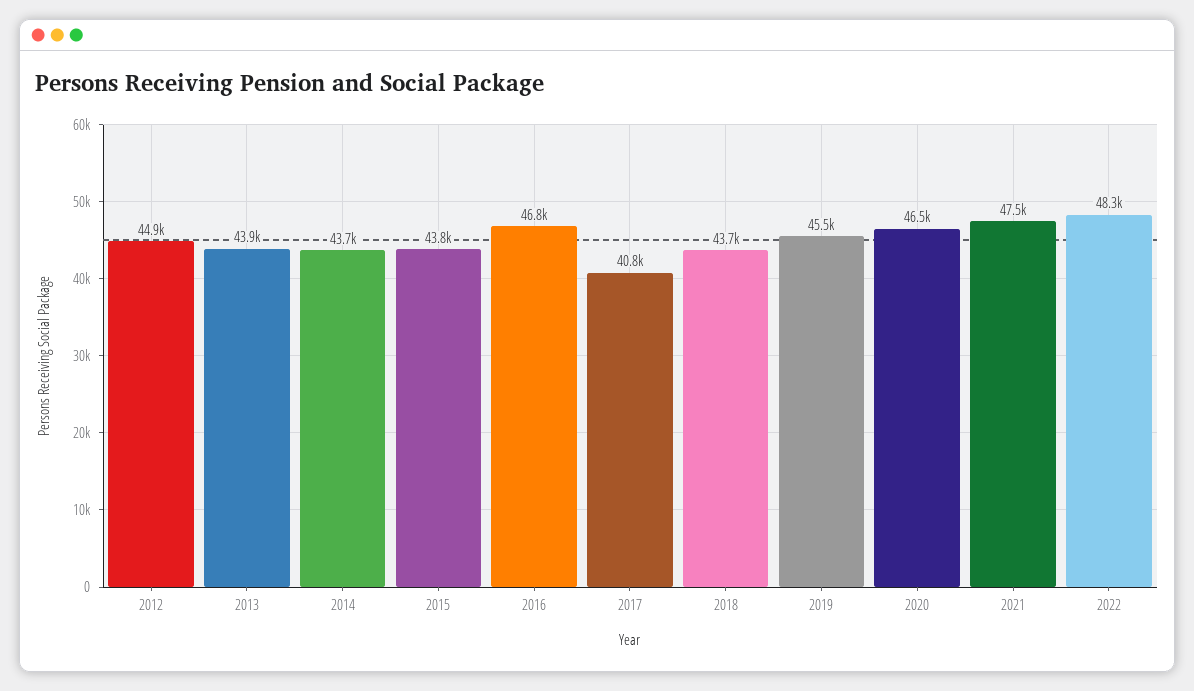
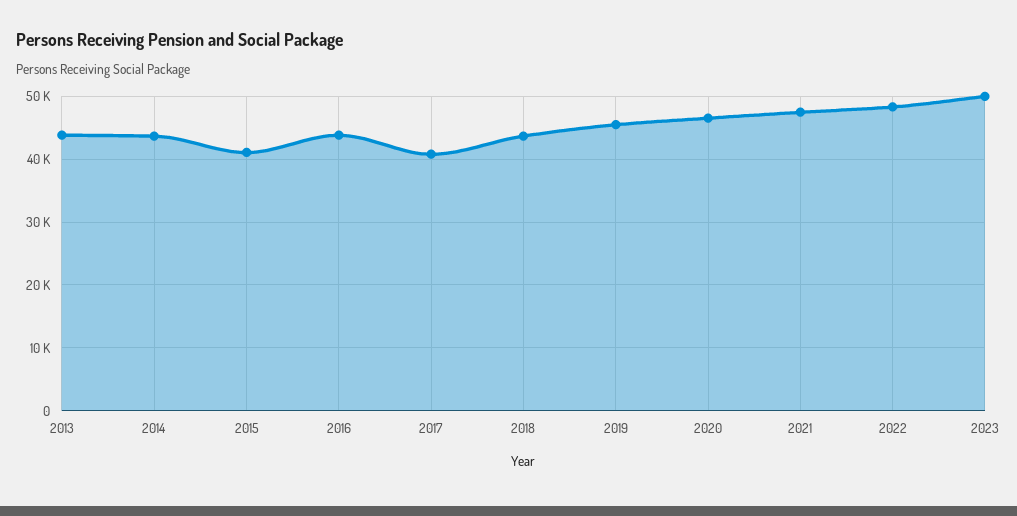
2012: 44900 -> none
2015: 43800 -> 41000
2016: 46800 -> 44000
2023: none -> 50000

